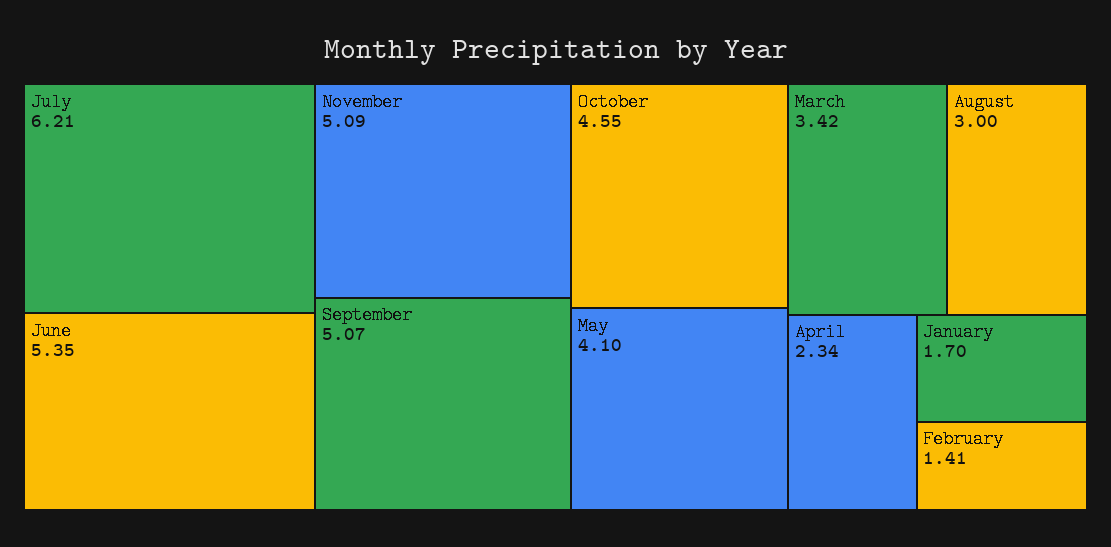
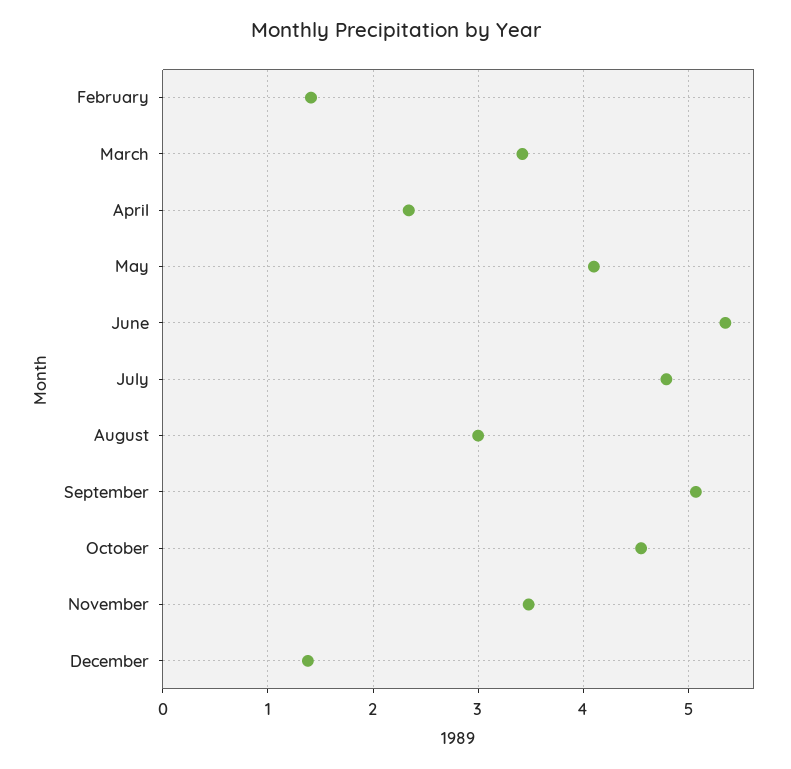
July: 6.21 -> 4.8
November: 5.09 -> 3.5
January: 1.7 -> none
December: none -> 1.4

